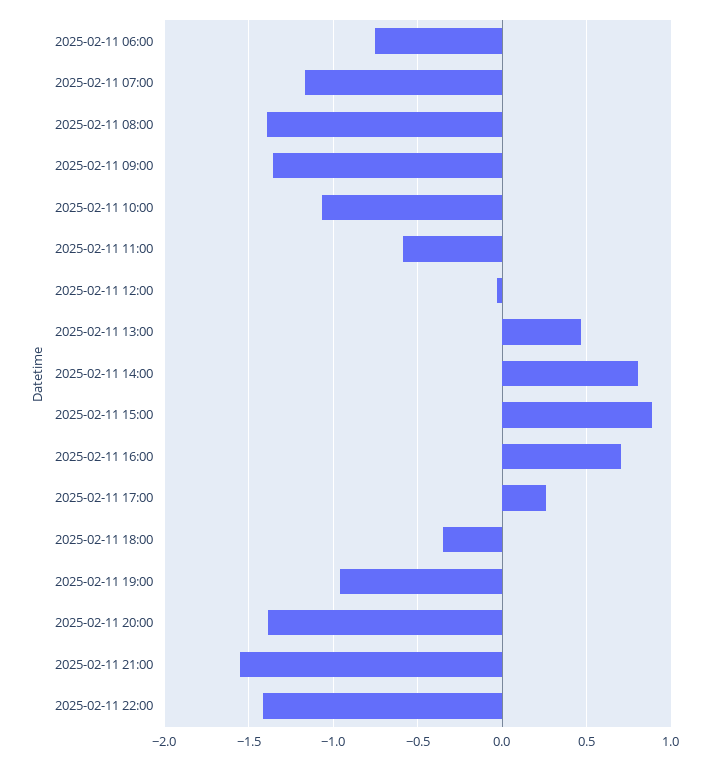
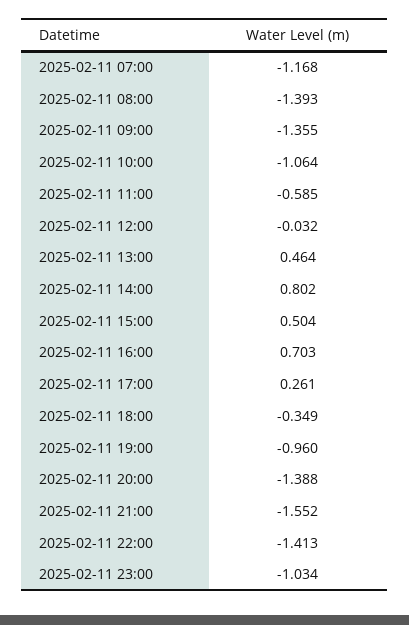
2025-02-11 06:00: -0.75 -> none
2025-02-11 15:00: 0.9 -> 0.504
2025-02-11 23:00: none -> -1.034

